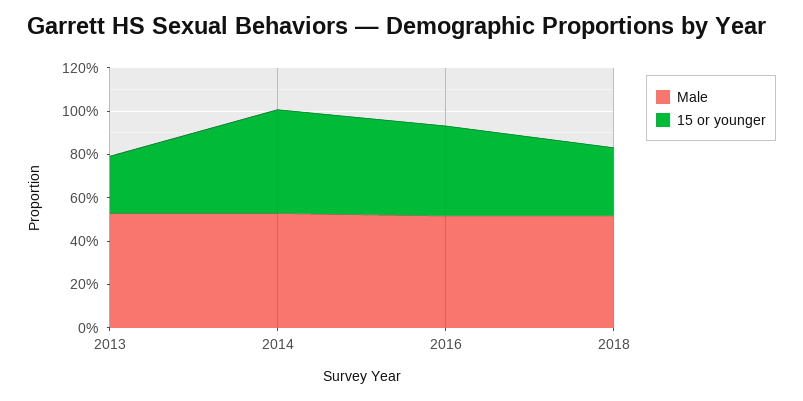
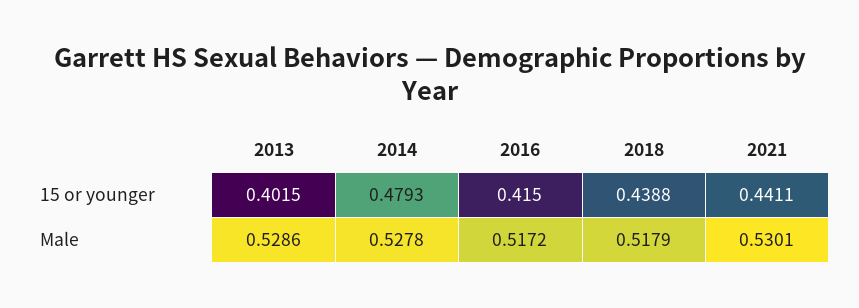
15 or younger, 2013: 0.25 -> 0.4015
15 or younger, 2018: 0.3 -> 0.4388
15 or younger, 2021: none -> 0.4411
Male, 2021: none -> 0.5301

